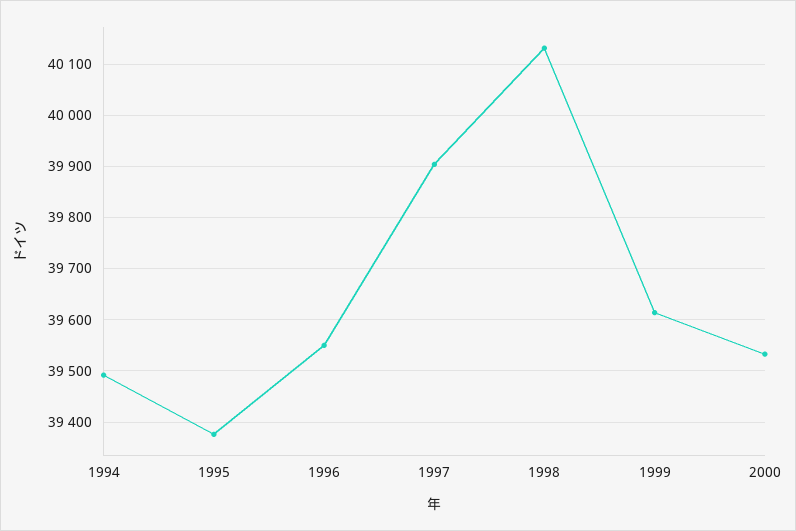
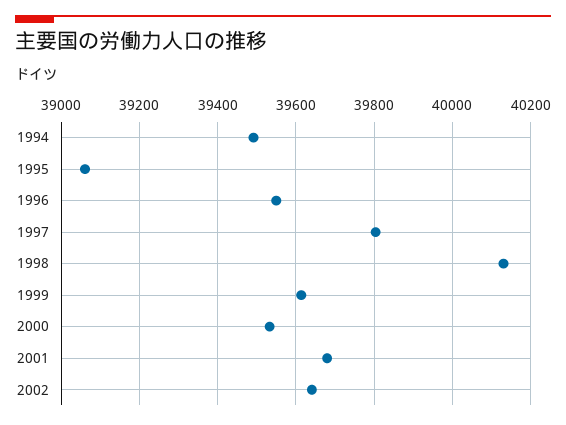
1995: 39380 -> 39060
1997: 39900 -> 39800
2001: none -> 39680
2002: none -> 39640

